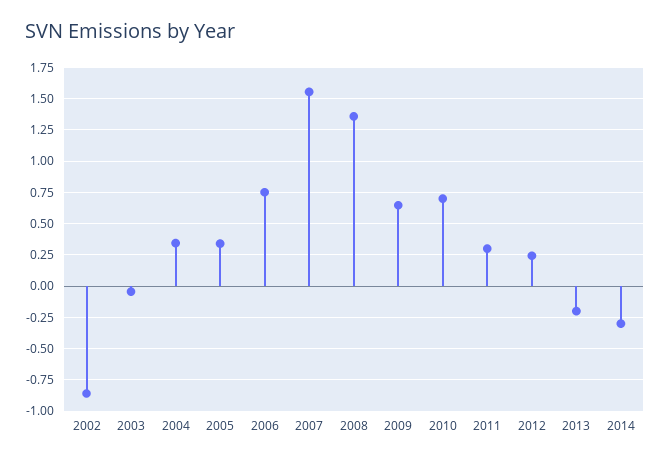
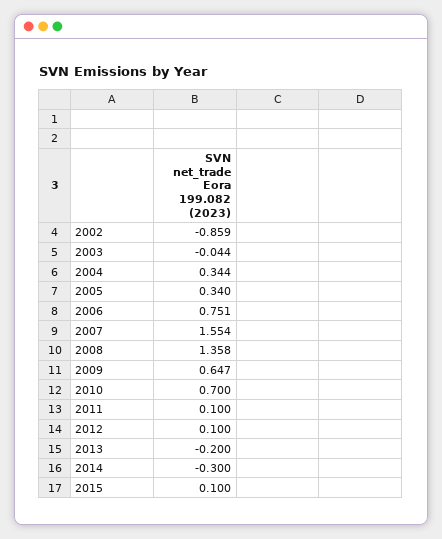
2011: 0.3 -> 0.1
2012: 0.25 -> 0.1
2015: none -> 0.1

